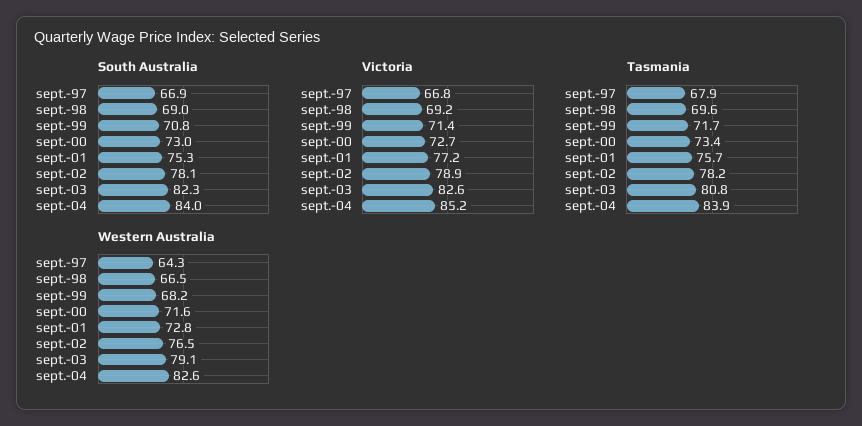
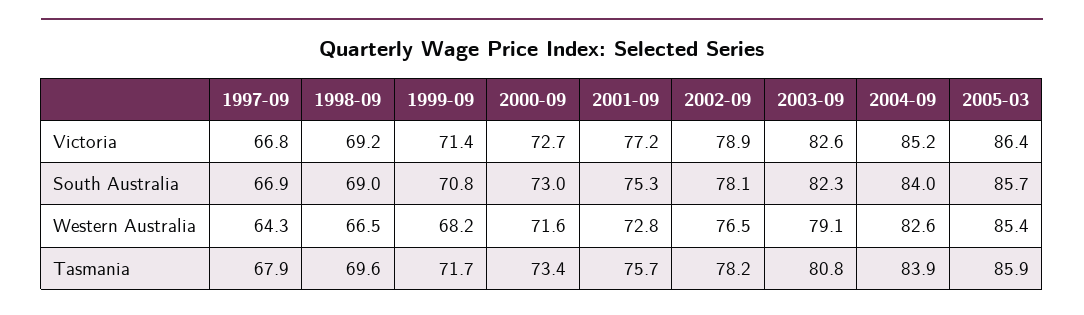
Victoria, 2005-03: none -> 86.4
South Australia, 2005-03: none -> 85.7
Western Australia, 2005-03: none -> 85.4
Tasmania, 2005-03: none -> 85.9

